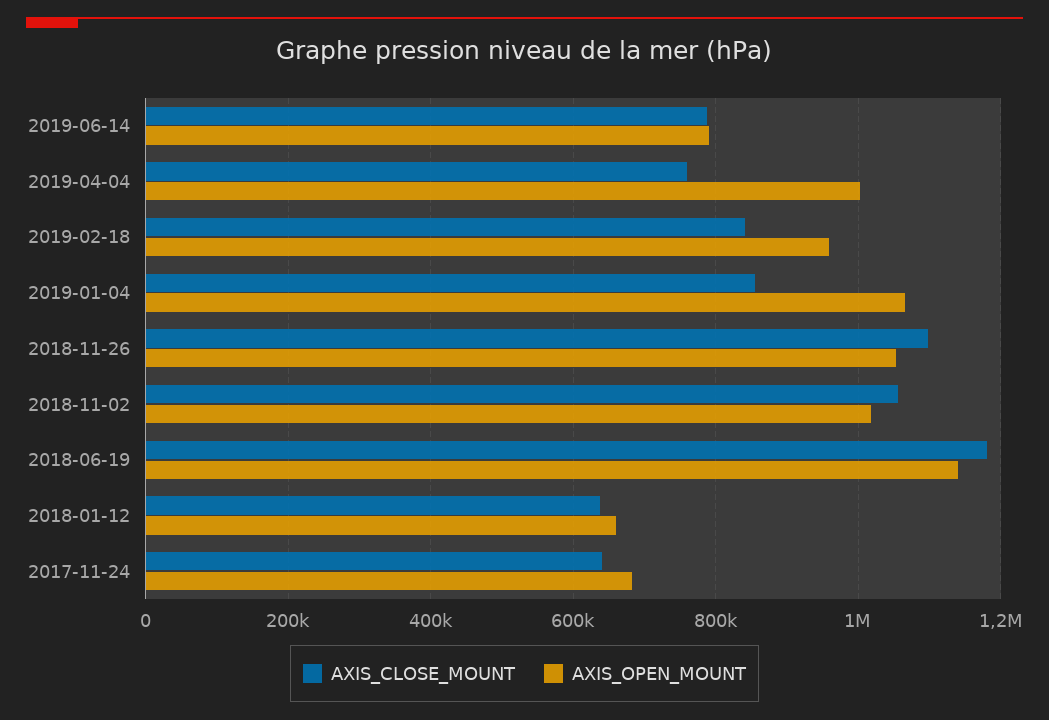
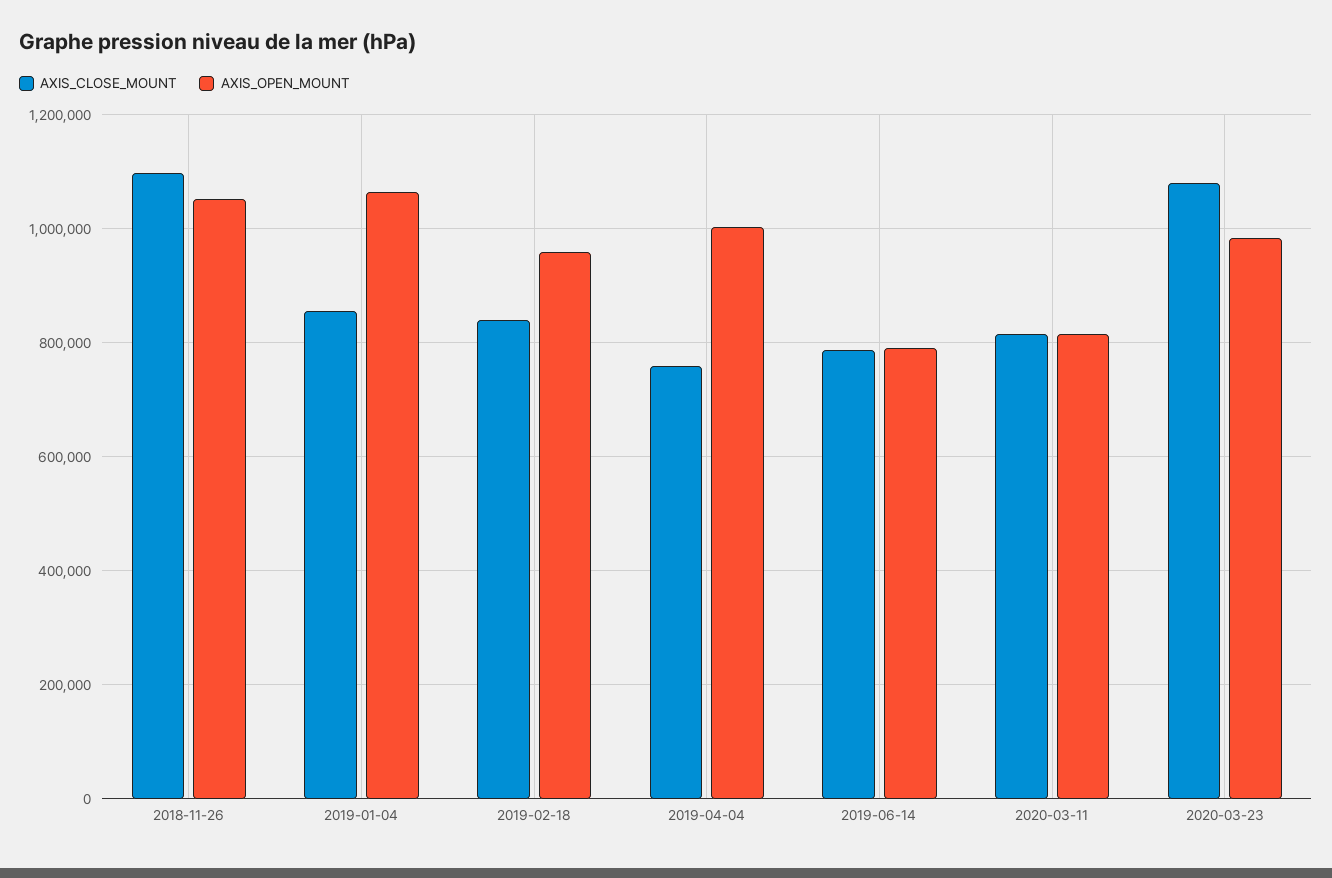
AXIS_CLOSE_MOUNT, 2018-11-02: 1060000 -> none
AXIS_OPEN_MOUNT, 2018-11-02: 1020000 -> none
AXIS_CLOSE_MOUNT, 2018-06-19: 1180000 -> none
AXIS_OPEN_MOUNT, 2018-06-19: 1140000 -> none
AXIS_CLOSE_MOUNT, 2018-01-12: 640000 -> none
AXIS_OPEN_MOUNT, 2018-01-12: 660000 -> none
AXIS_CLOSE_MOUNT, 2017-11-24: 640000 -> none
AXIS_OPEN_MOUNT, 2017-11-24: 680000 -> none
AXIS_CLOSE_MOUNT, 2020-03-11: none -> 820000
AXIS_OPEN_MOUNT, 2020-03-11: none -> 820000
AXIS_CLOSE_MOUNT, 2020-03-23: none -> 1080000
AXIS_OPEN_MOUNT, 2020-03-23: none -> 980000

